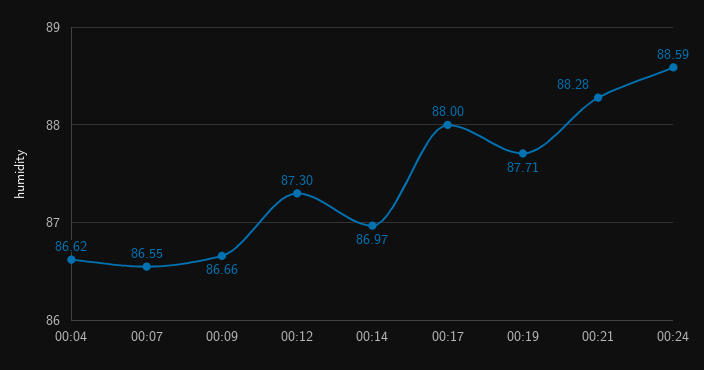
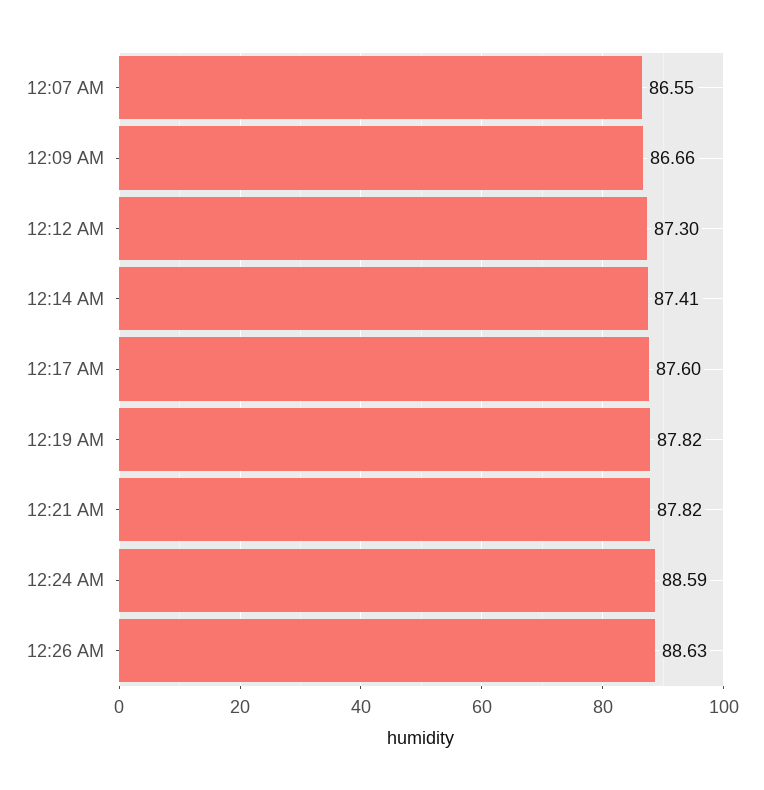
00:04: 86.62 -> none
00:14: 86.97 -> 87.41
00:17: 88 -> 87.6
00:19: 87.71 -> 87.82
00:21: 88.28 -> 87.82
12:26 AM: none -> 88.63

